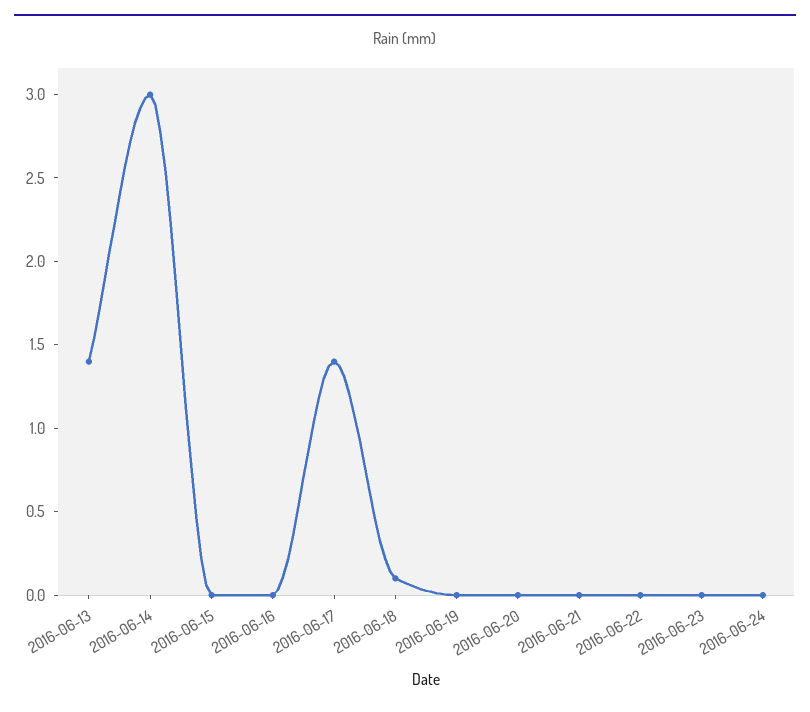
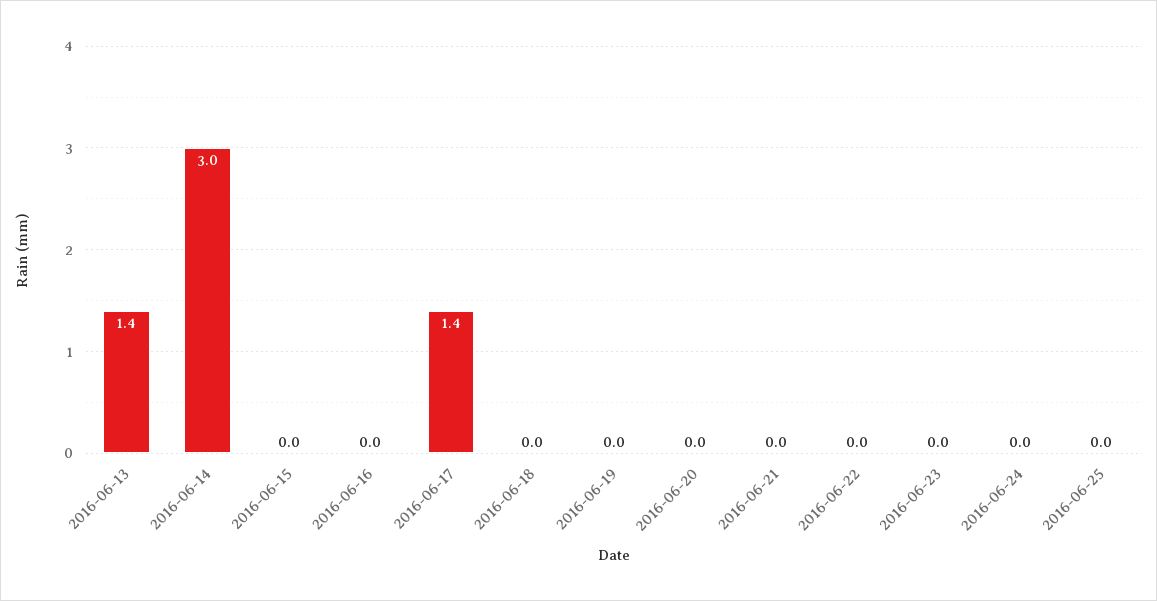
2016-06-18: 0.1 -> 0
2016-06-25: none -> 0

